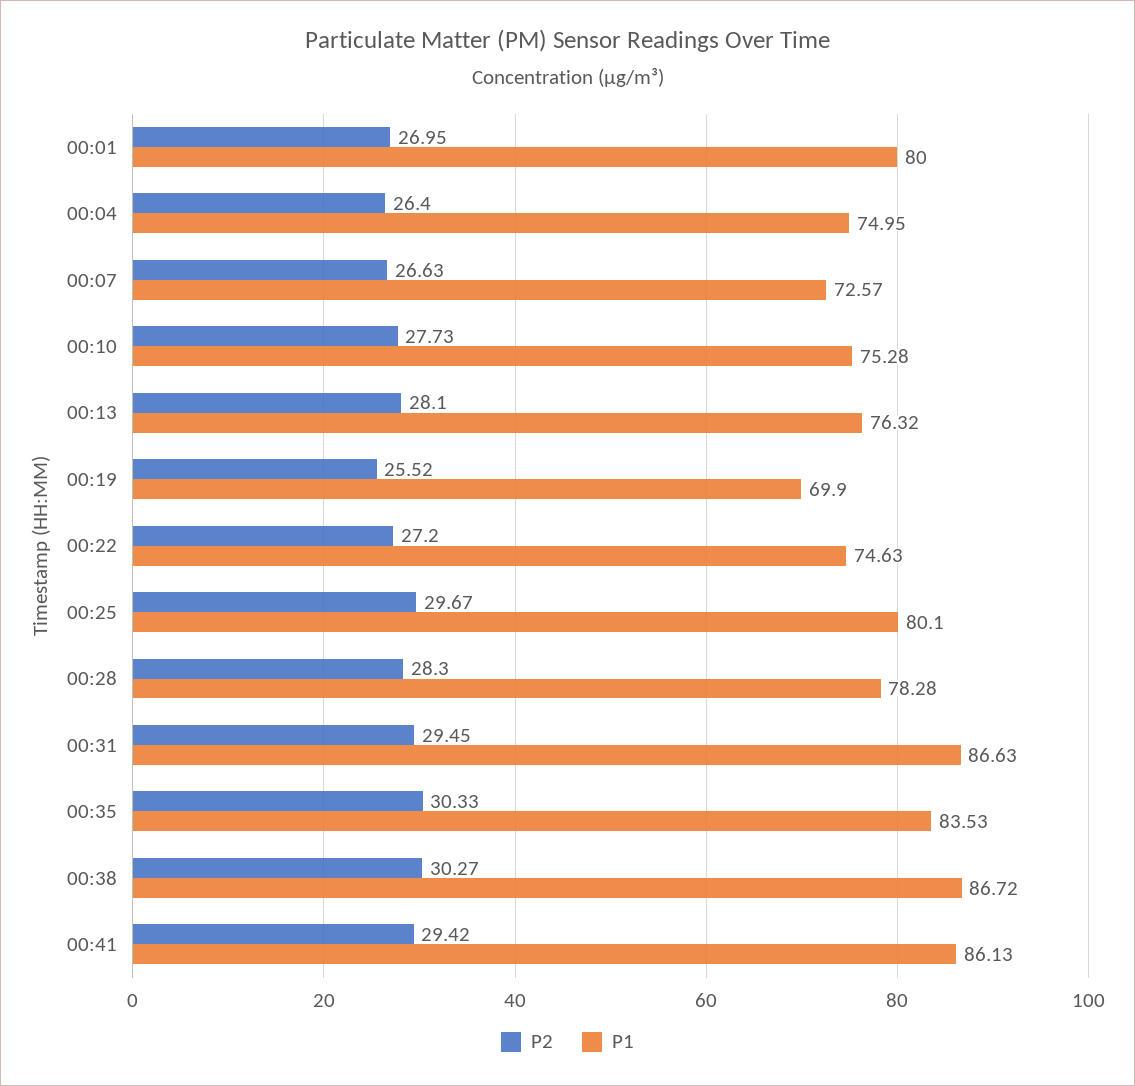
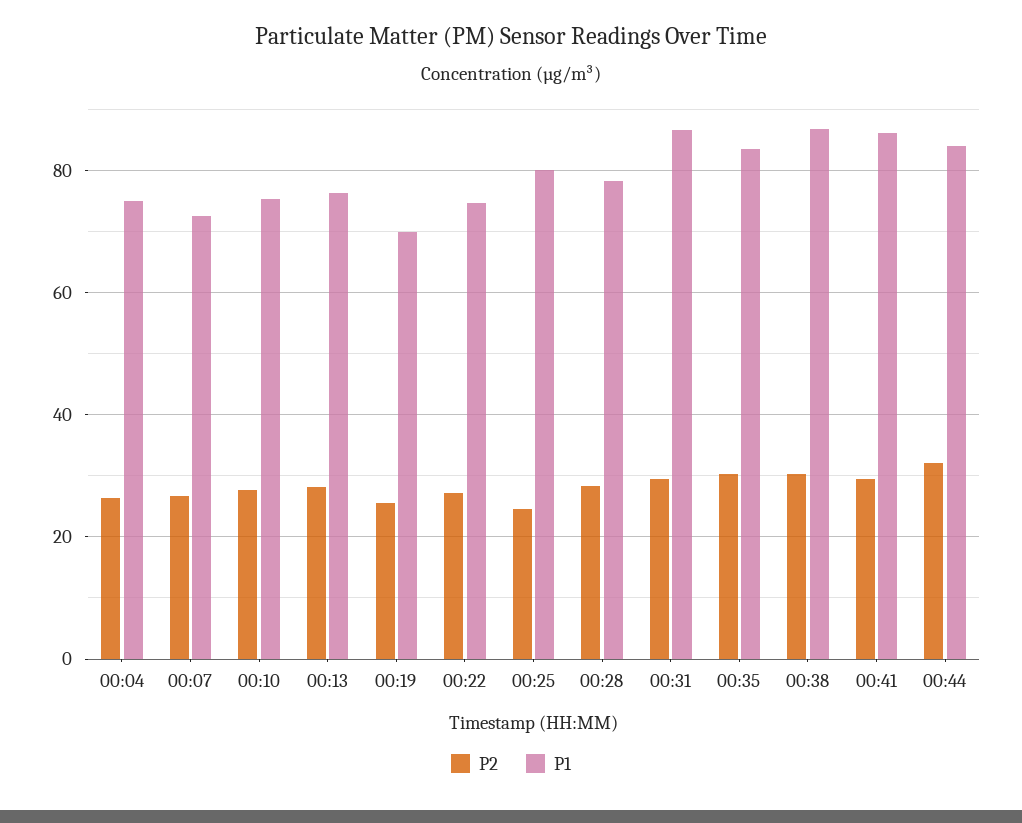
P2, 00:01: 26.95 -> none
P1, 00:01: 80 -> none
P2, 00:25: 29.67 -> 24
P2, 00:44: none -> 32
P1, 00:44: none -> 84

